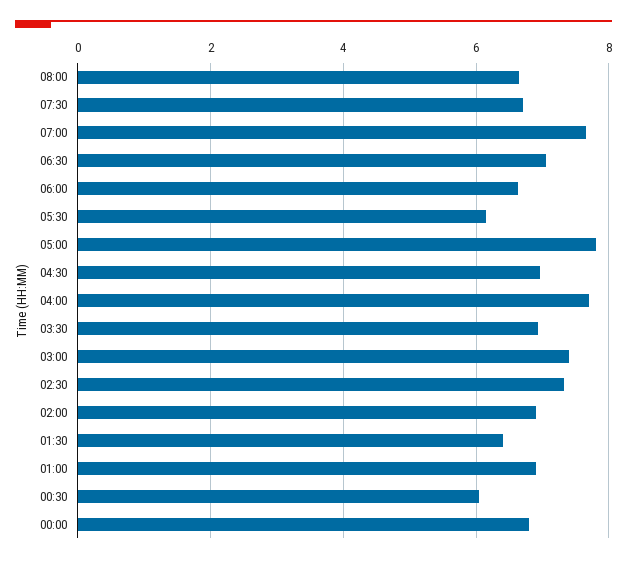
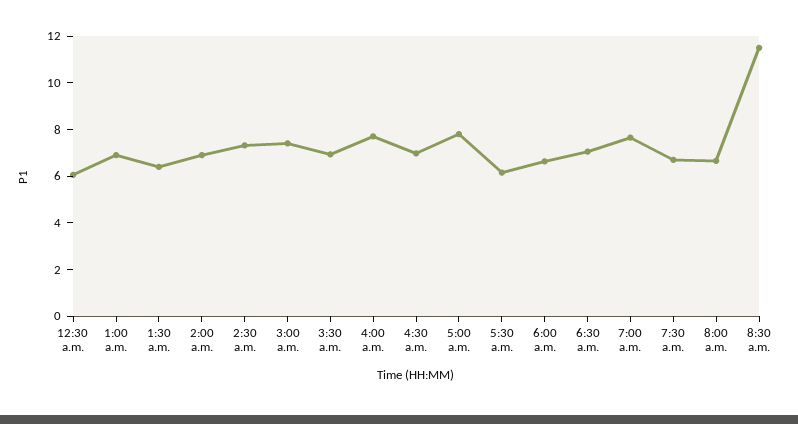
00:00: 6.8 -> none
8:30 a.m.: none -> 11.5

